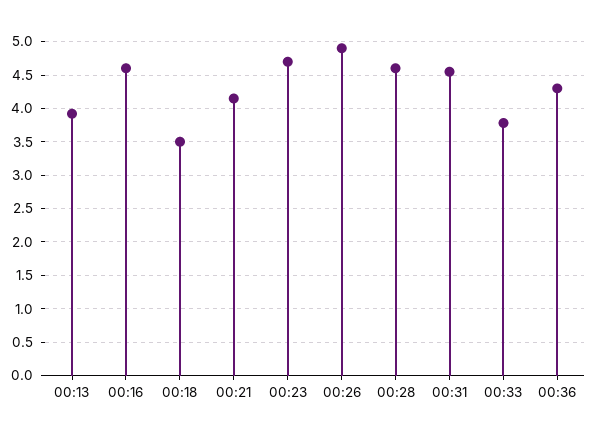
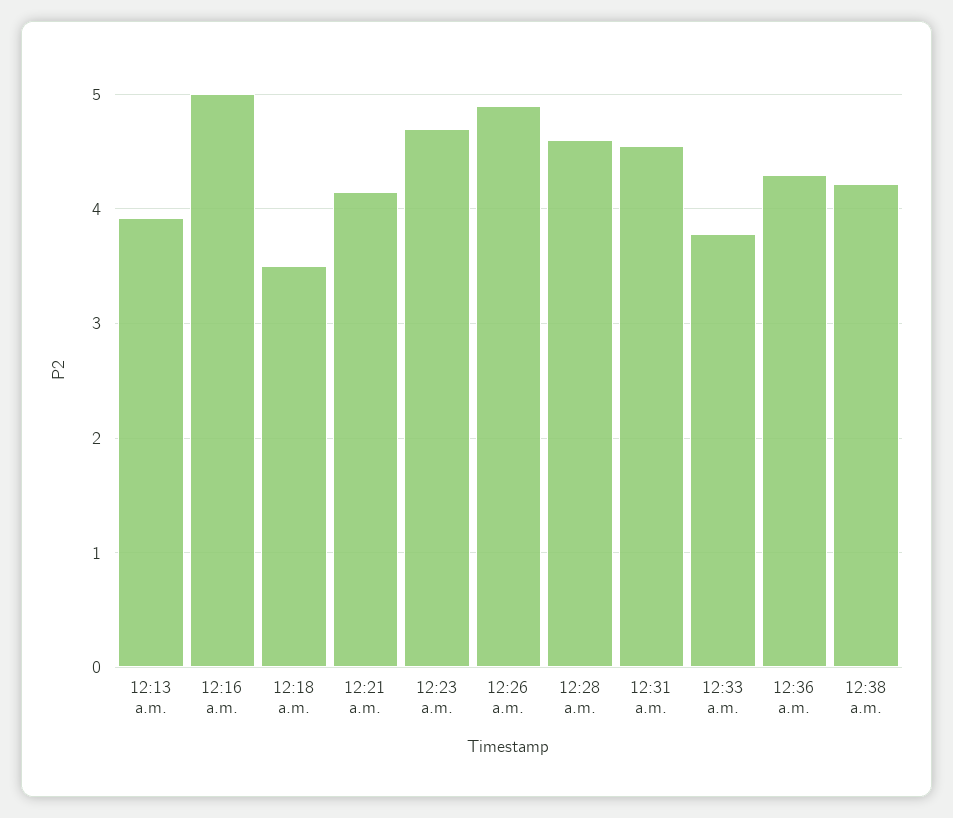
00:16: 4.6 -> 5
12:38 a.m.: none -> 4.2

